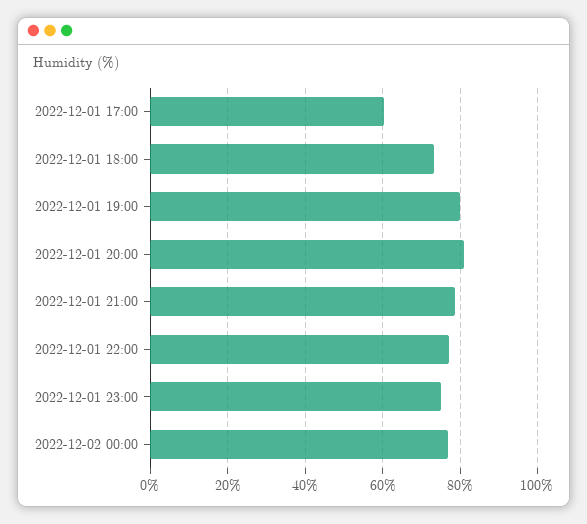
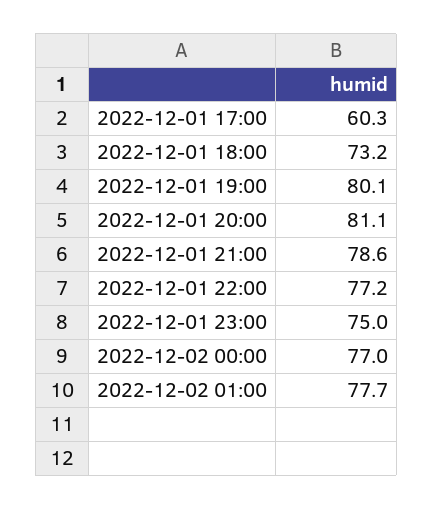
2022-12-02 01:00: none -> 77.7

